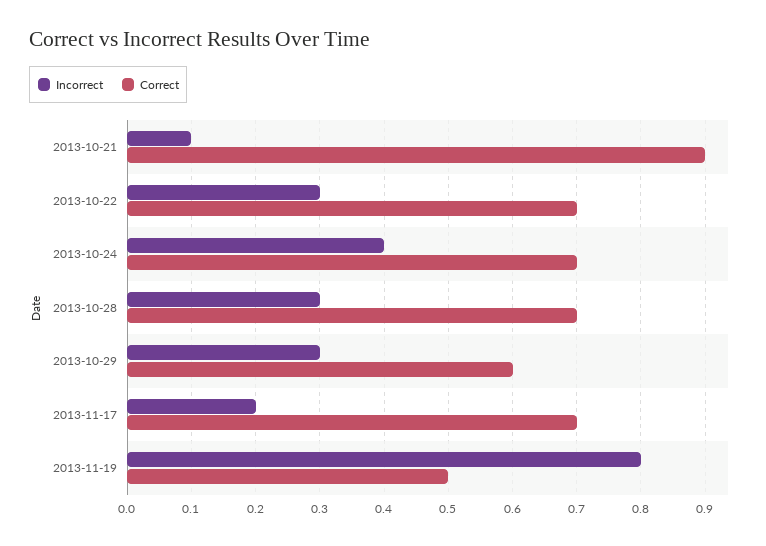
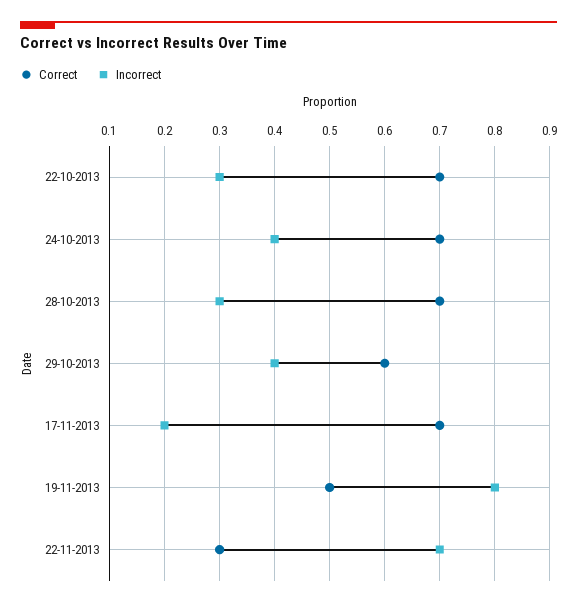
Incorrect, 2013-10-21: 0.1 -> none
Correct, 2013-10-21: 0.9 -> none
Incorrect, 2013-10-29: 0.3 -> 0.4
Correct, 22-11-2013: none -> 0.3
Incorrect, 22-11-2013: none -> 0.7

